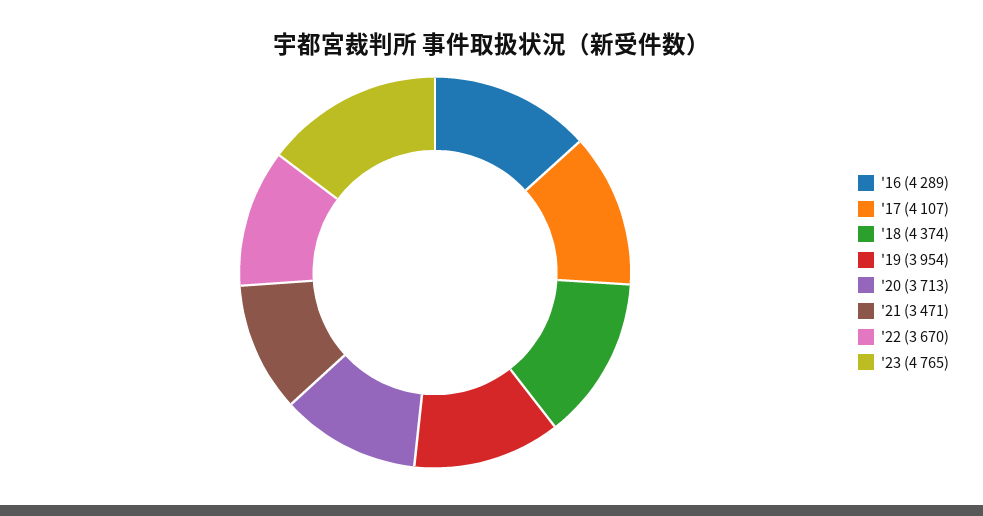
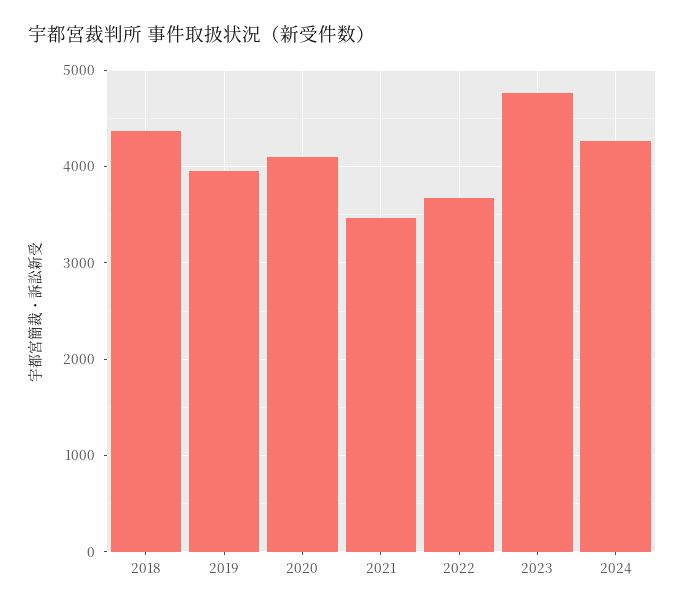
'16: 4289 -> none
'17: 4107 -> none
'20: 3713 -> 4100
2024: none -> 4300

